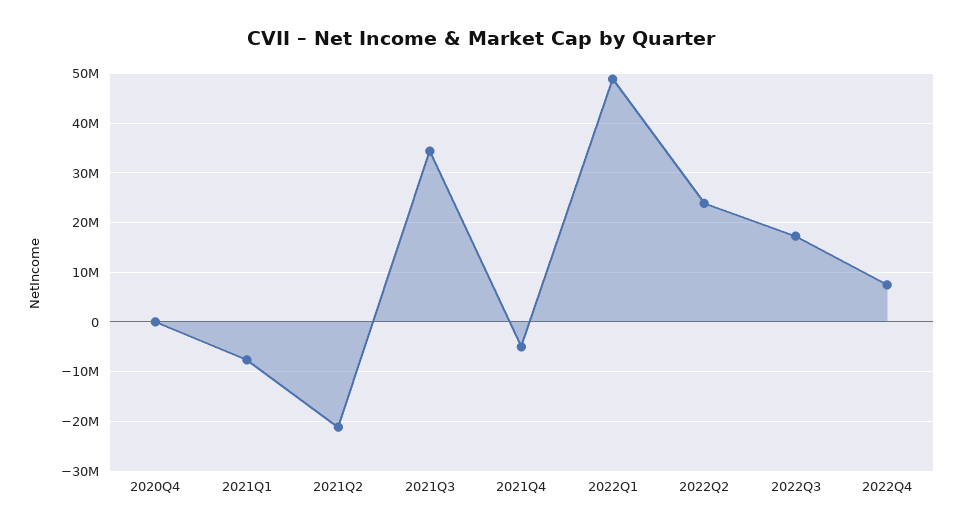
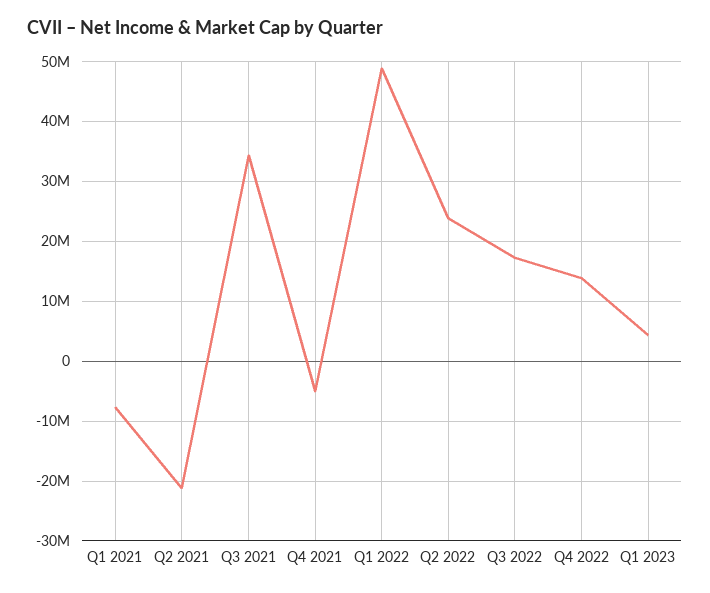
2020Q4: 0 -> none
2022Q4: 8000000 -> 14000000
Q1 2023: none -> 4000000

